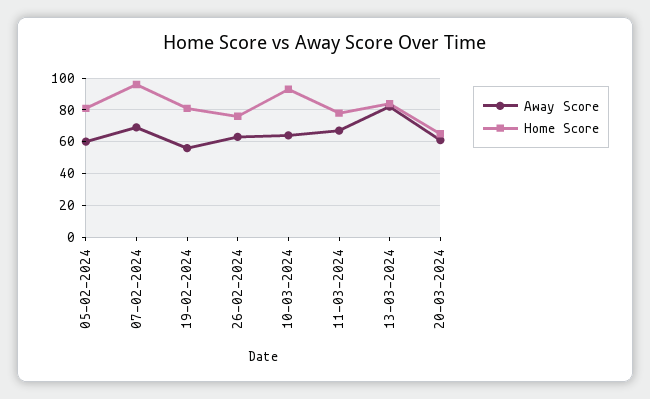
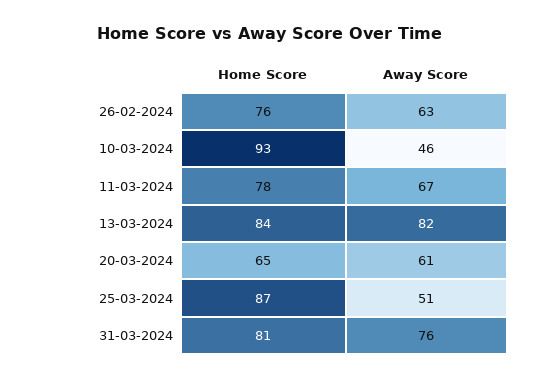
Away Score, 05-02-2024: 60 -> none
Home Score, 05-02-2024: 80 -> none
Away Score, 07-02-2024: 70 -> none
Home Score, 07-02-2024: 95 -> none
Away Score, 19-02-2024: 55 -> none
Home Score, 19-02-2024: 80 -> none
Away Score, 10-03-2024: 65 -> 46
Home Score, 25-03-2024: none -> 87
Away Score, 25-03-2024: none -> 51
Home Score, 31-03-2024: none -> 81
Away Score, 31-03-2024: none -> 76

